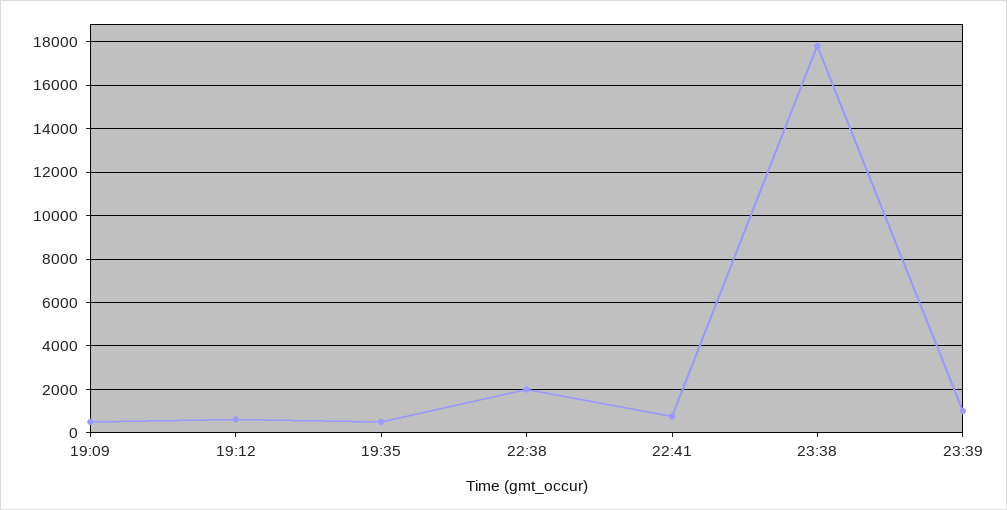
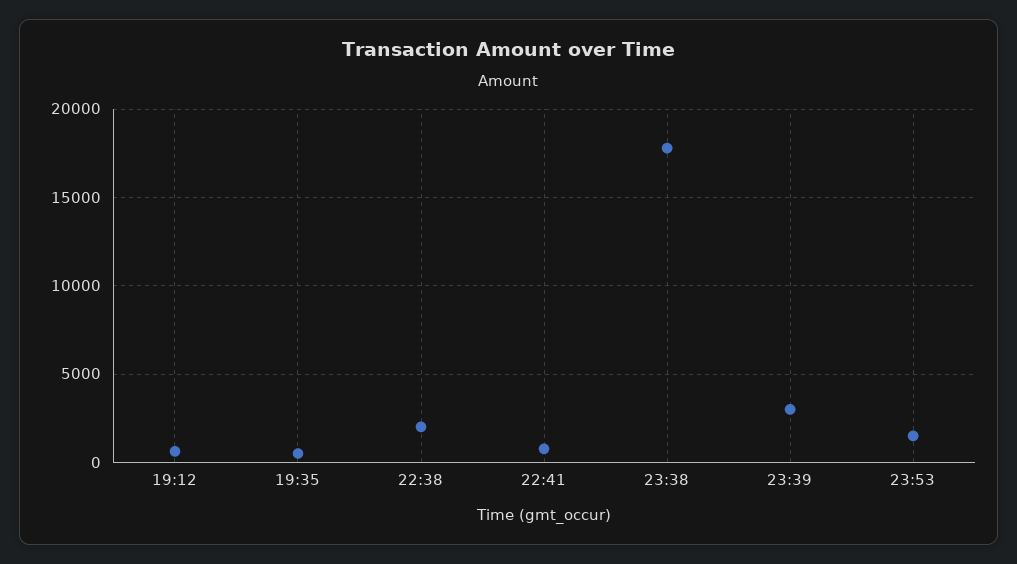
19:09: 500 -> none
23:39: 1000 -> 3000
23:53: none -> 1500

